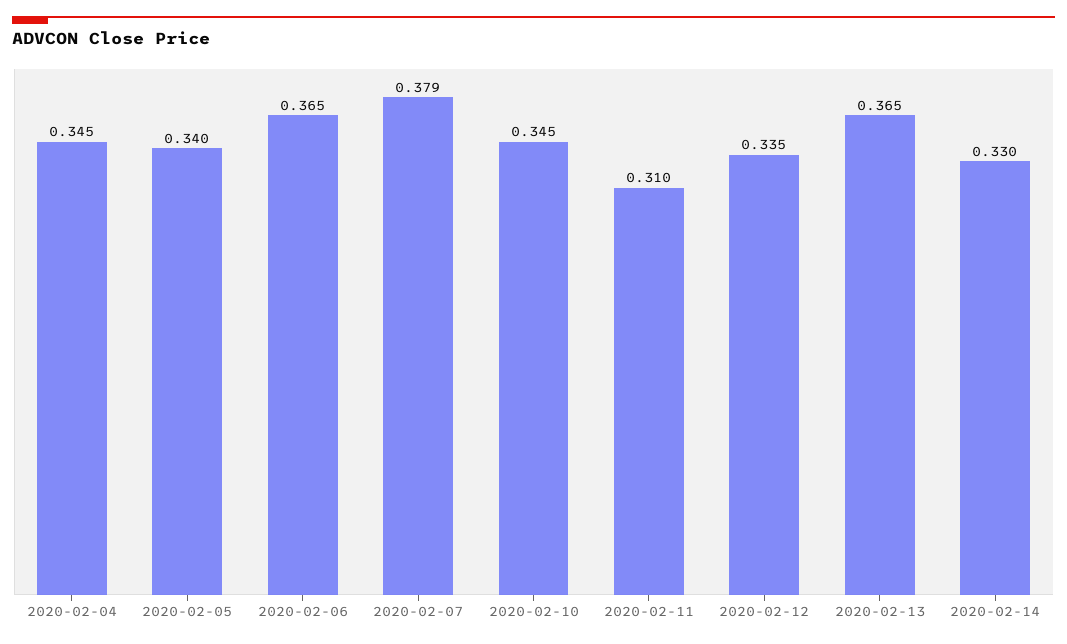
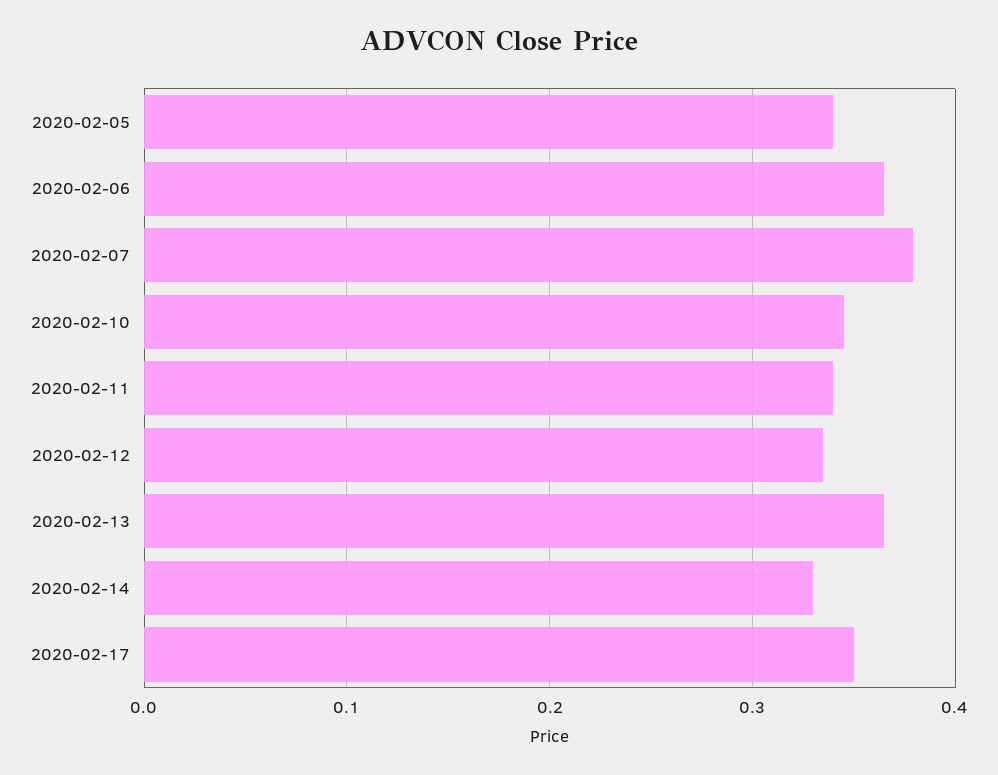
2020-02-04: 0.345 -> none
2020-02-11: 0.31 -> 0.34
2020-02-17: none -> 0.35

